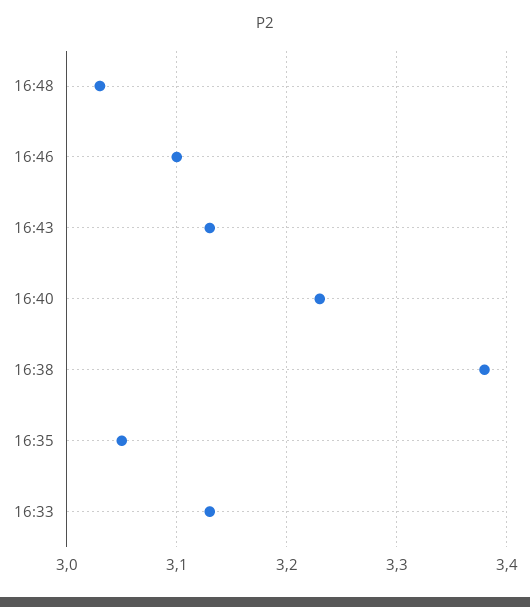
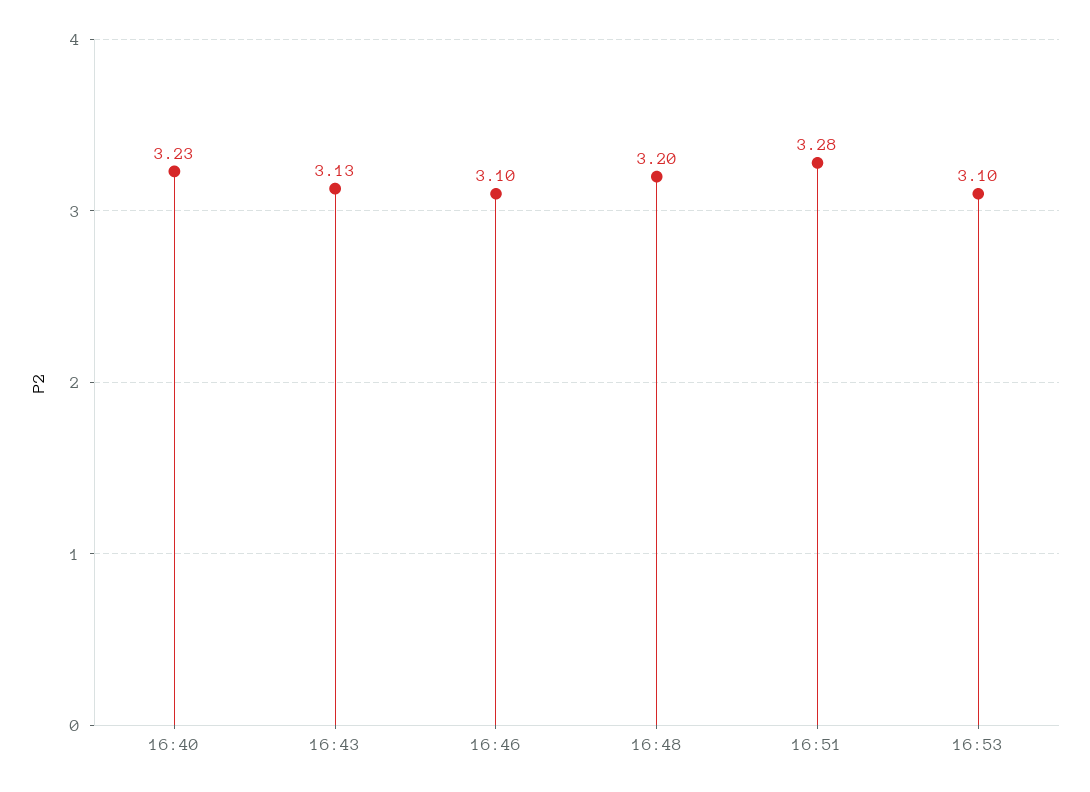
16:48: 3.03 -> 3.2
16:38: 3.38 -> none
16:35: 3.05 -> none
16:33: 3.13 -> none
16:51: none -> 3.28
16:53: none -> 3.1

